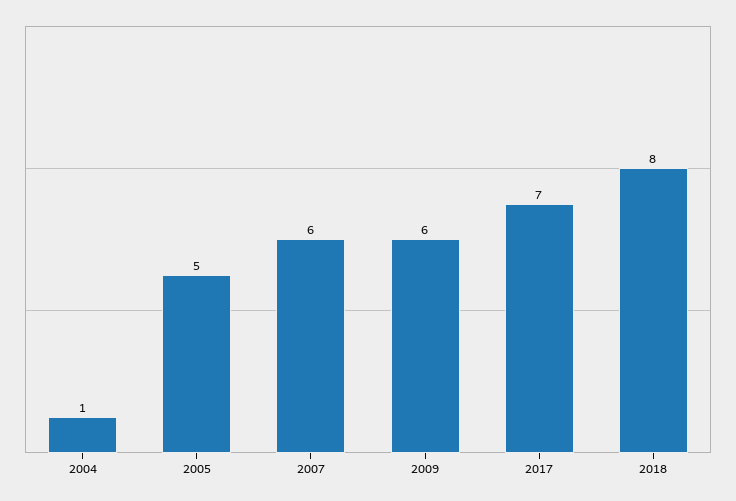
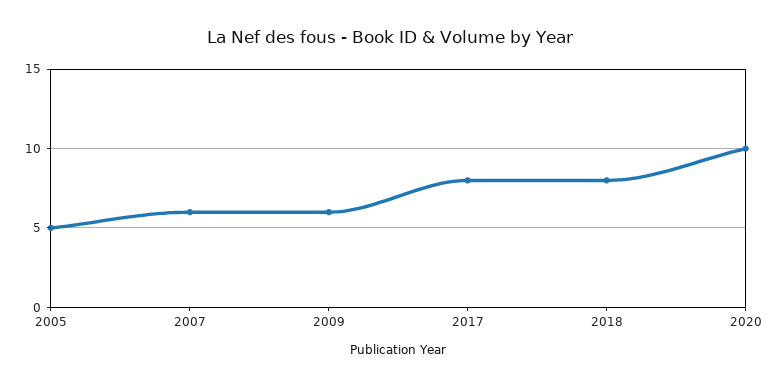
2004: 1 -> none
2017: 7 -> 8
2020: none -> 10

